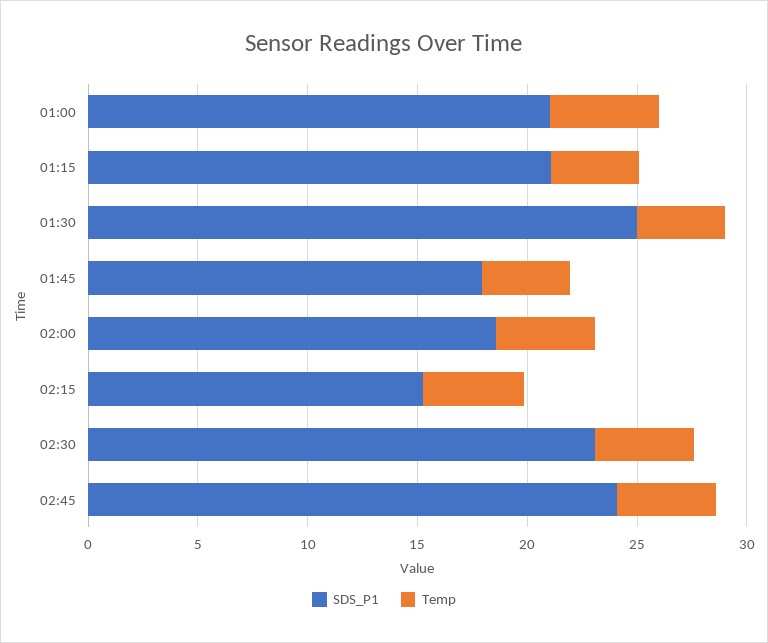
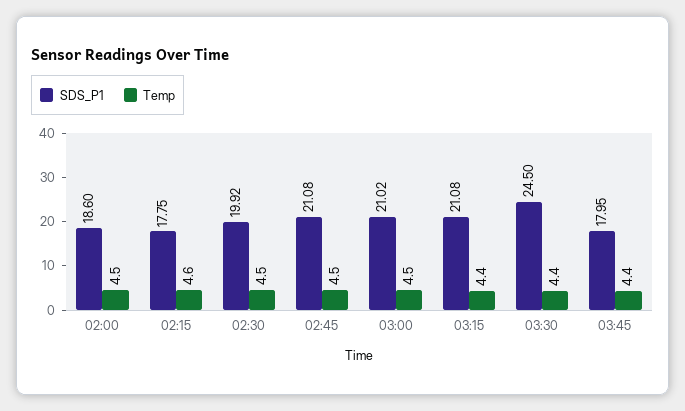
SDS_P1, 01:00: 21 -> none
Temp, 01:00: 5 -> none
SDS_P1, 01:15: 21 -> none
Temp, 01:15: 4 -> none
SDS_P1, 01:30: 25 -> none
Temp, 01:30: 4 -> none
SDS_P1, 01:45: 18 -> none
Temp, 01:45: 4 -> none
SDS_P1, 02:15: 15 -> 17.75
SDS_P1, 02:30: 23 -> 19.92
SDS_P1, 02:45: 24 -> 21.08
SDS_P1, 03:00: none -> 21.02
Temp, 03:00: none -> 4.5
SDS_P1, 03:15: none -> 21.08
Temp, 03:15: none -> 4.4
SDS_P1, 03:30: none -> 24.5
Temp, 03:30: none -> 4.4
SDS_P1, 03:45: none -> 17.95
Temp, 03:45: none -> 4.4

